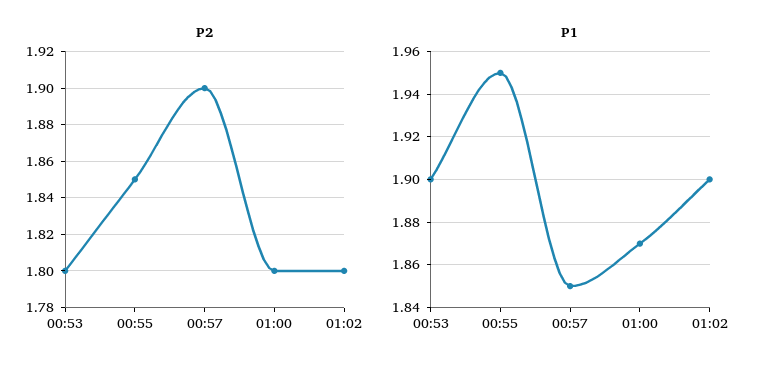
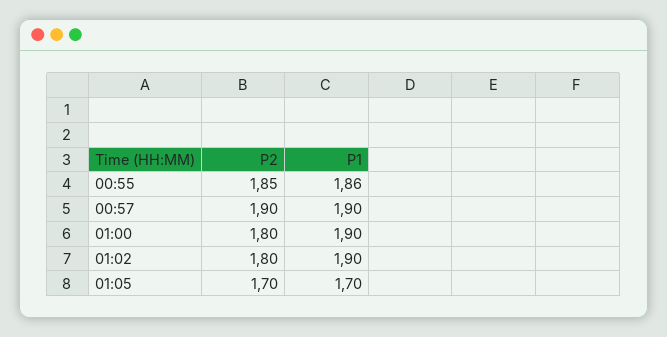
P2, 00:53: 1.8 -> none
P1, 00:53: 1.9 -> none
P1, 00:55: 1.95 -> 1.86
P1, 00:57: 1.85 -> 1.9
P1, 01:00: 1.87 -> 1.9
P2, 01:05: none -> 1.7
P1, 01:05: none -> 1.7

